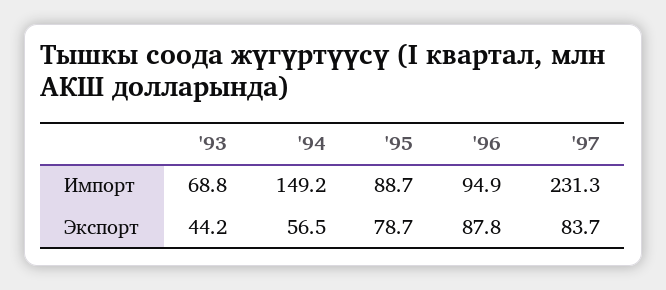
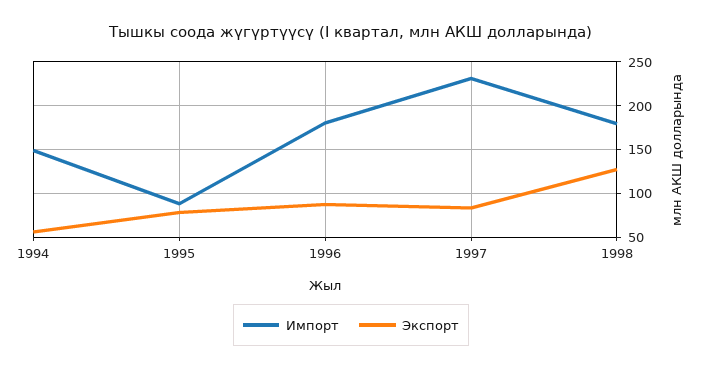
Импорт, '93: 68.8 -> none
Импорт, '96: 94.9 -> 180
Экспорт, '93: 44.2 -> none
Импорт, 1998: none -> 180
Экспорт, 1998: none -> 130

